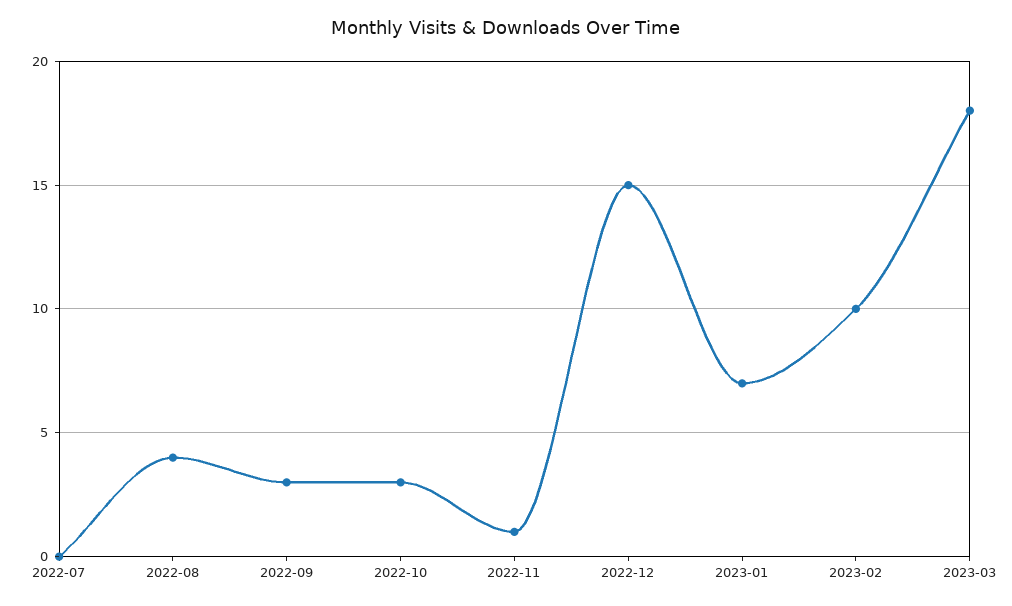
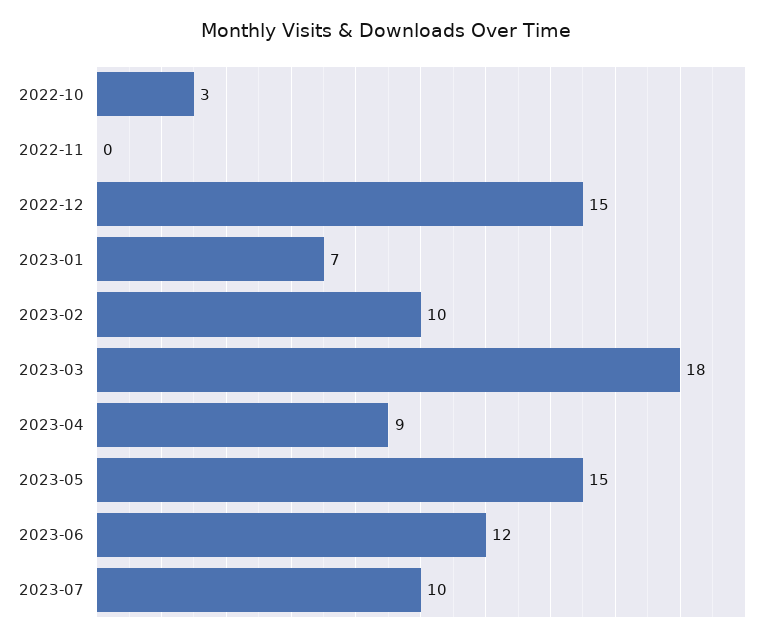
2022-07: 0 -> none
2022-08: 4 -> none
2022-09: 3 -> none
2022-11: 1 -> 0
2023-04: none -> 9
2023-05: none -> 15
2023-06: none -> 12
2023-07: none -> 10

